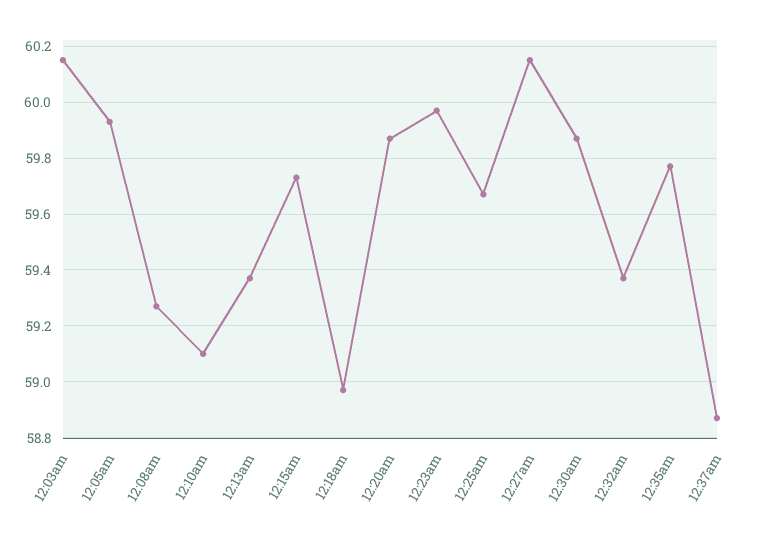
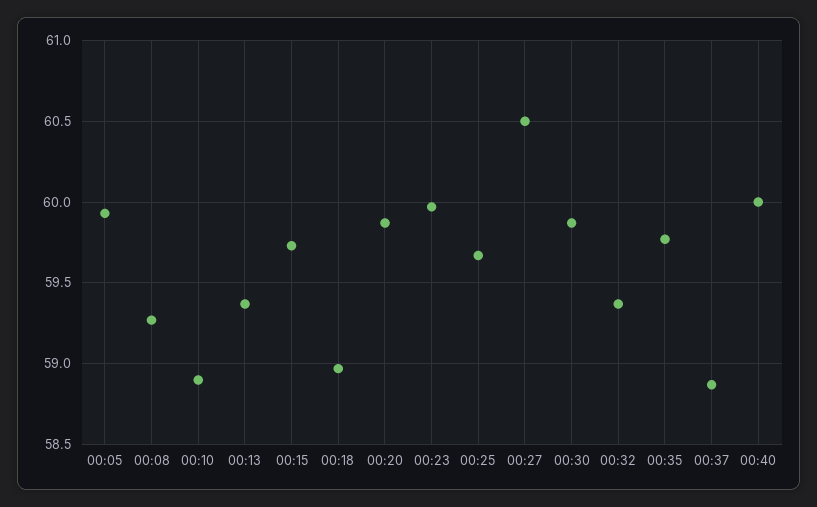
12:03am: 60.15 -> none
12:10am: 59.1 -> 58.9
12:27am: 60.15 -> 60.5
00:40: none -> 60

